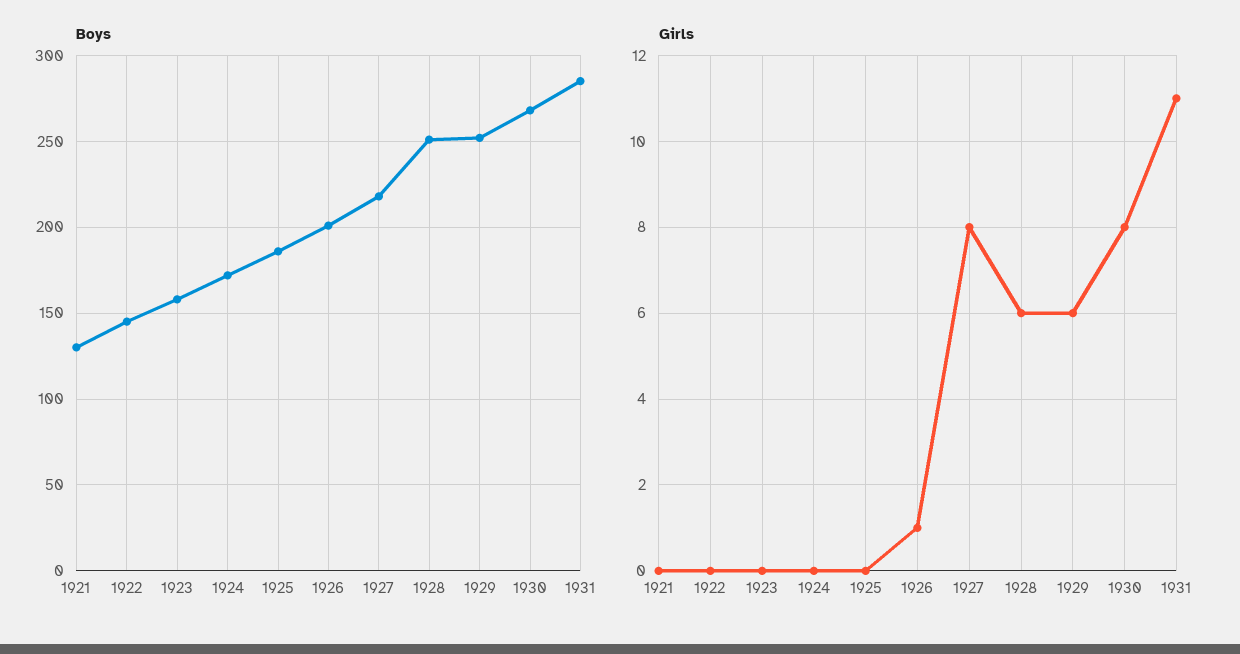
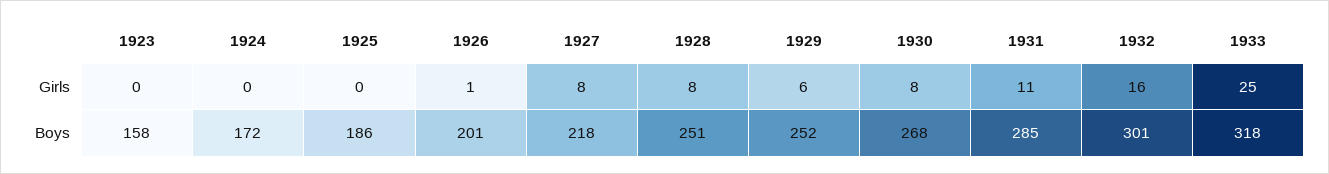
Boys, 1921: 130 -> none
Boys, 1922: 145 -> none
Girls, 1921: 0 -> none
Girls, 1922: 0 -> none
Girls, 1928: 6 -> 8
Girls, 1932: none -> 16
Girls, 1933: none -> 25
Boys, 1932: none -> 301
Boys, 1933: none -> 318

